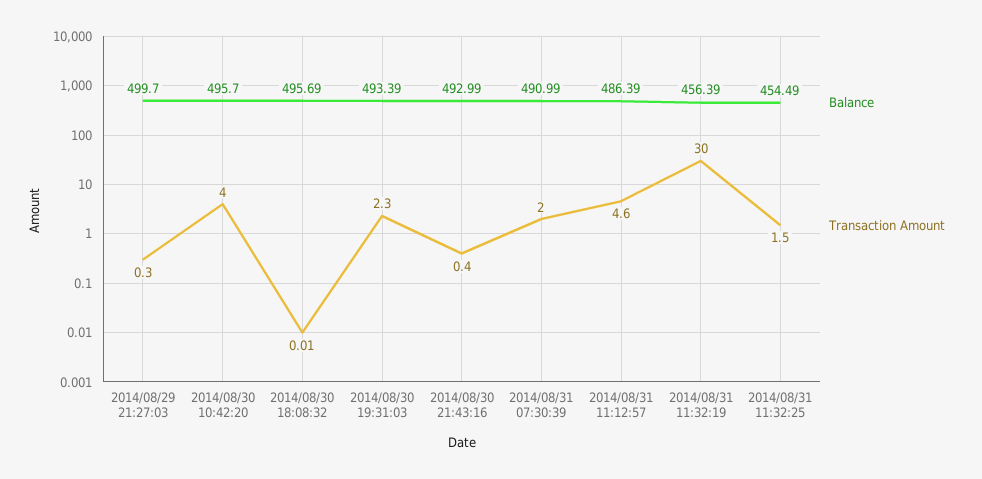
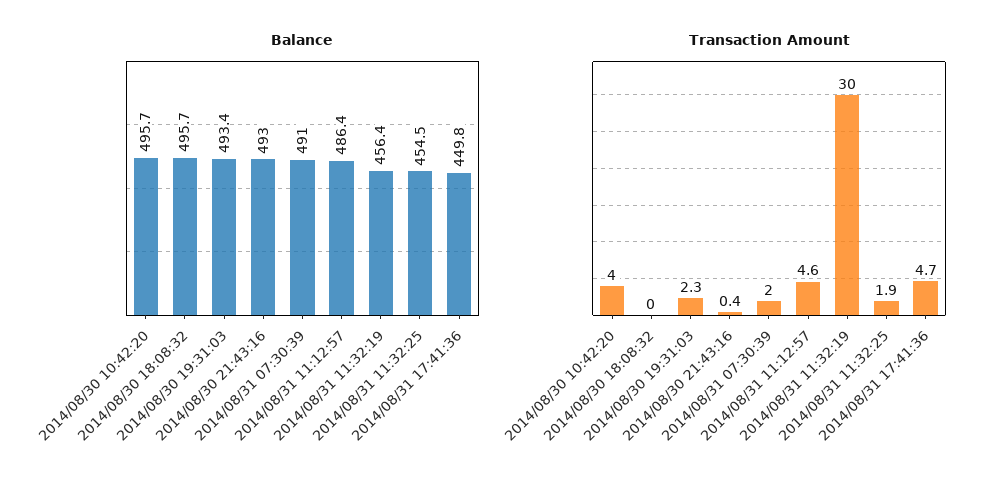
Balance, 2014/08/29 21:27:03: 499.7 -> none
Transaction Amount, 2014/08/29 21:27:03: 0.3 -> none
Transaction Amount, 2014/08/31 11:32:25: 1.5 -> 1.9
Balance, 2014/08/31 17:41:36: none -> 449.8
Transaction Amount, 2014/08/31 17:41:36: none -> 4.7

